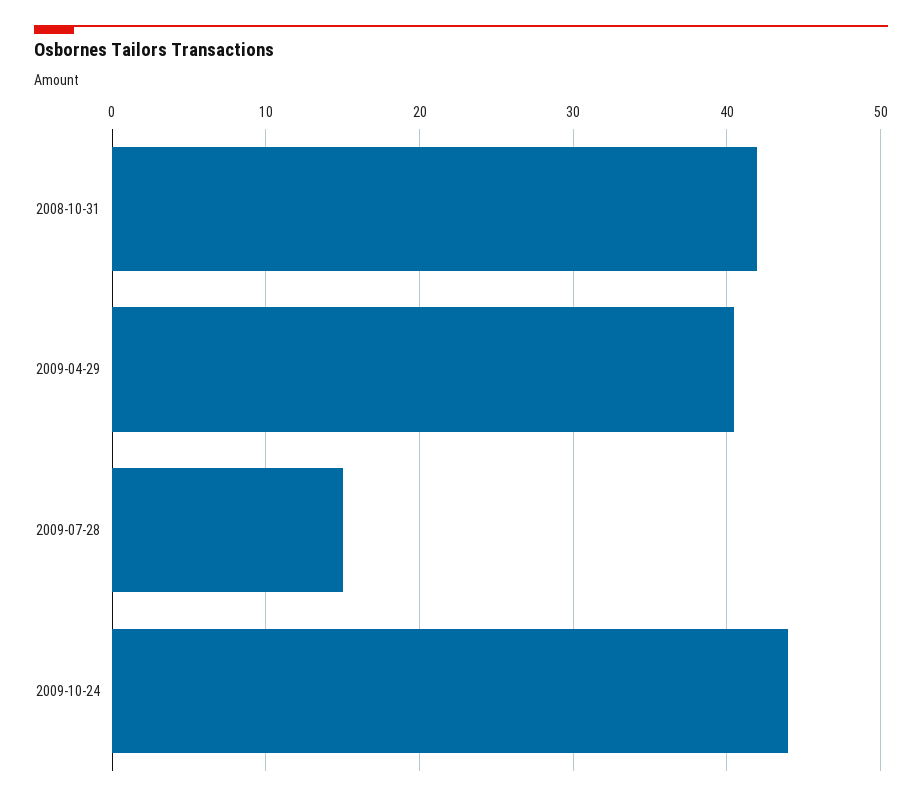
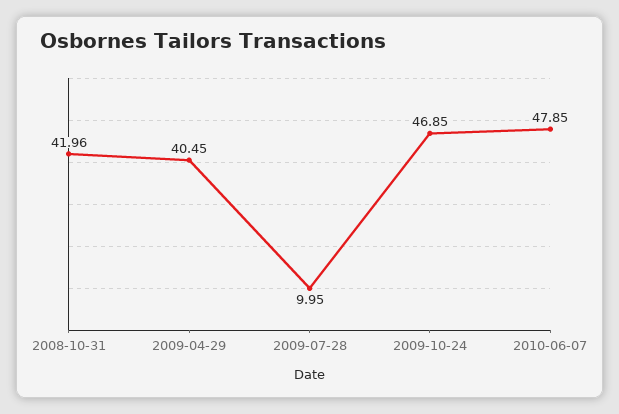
2009-07-28: 15 -> 9.95
2009-10-24: 44 -> 46.85
2010-06-07: none -> 47.85

